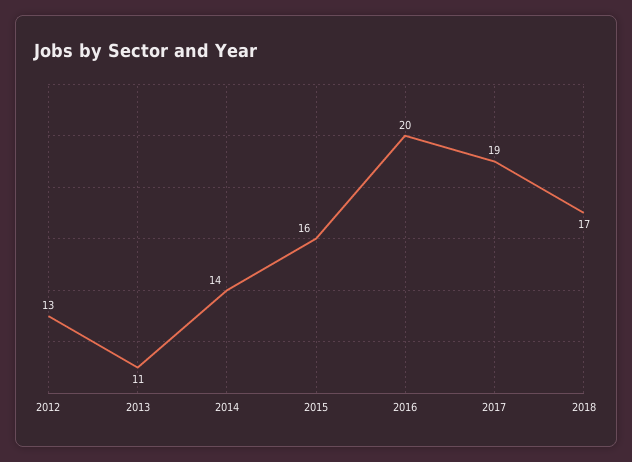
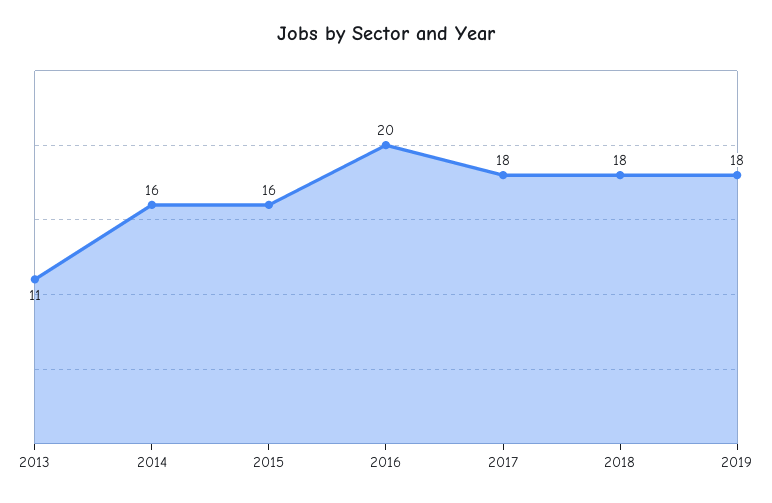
2012: 13 -> none
2014: 14 -> 16
2017: 19 -> 18
2018: 17 -> 18
2019: none -> 18

